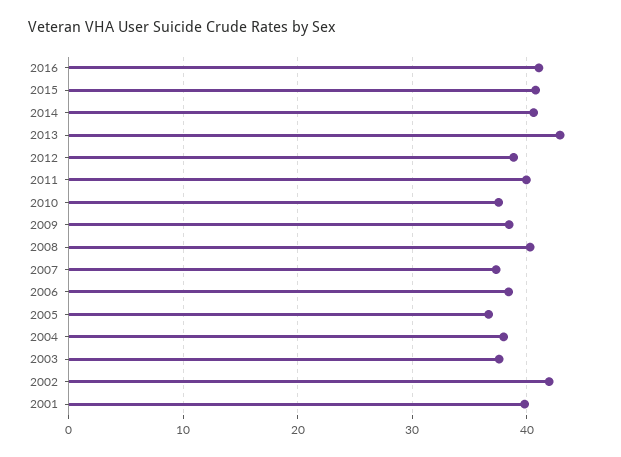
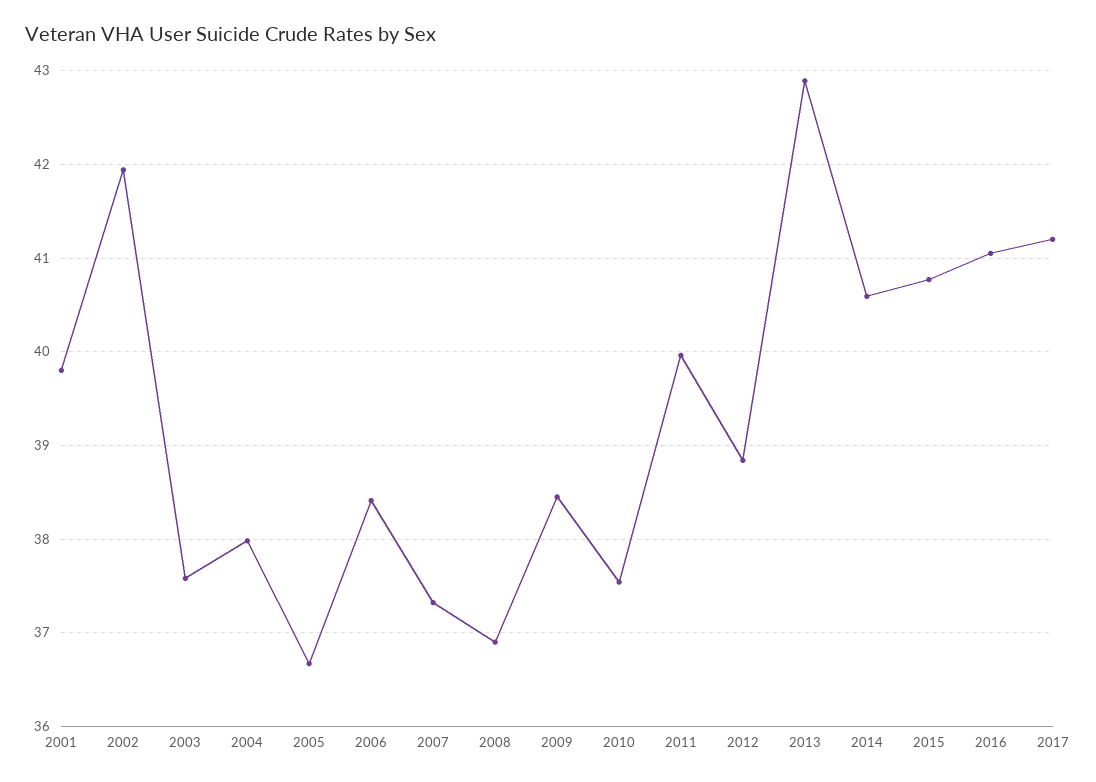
2008: 40 -> 36.9
2017: none -> 41.2

